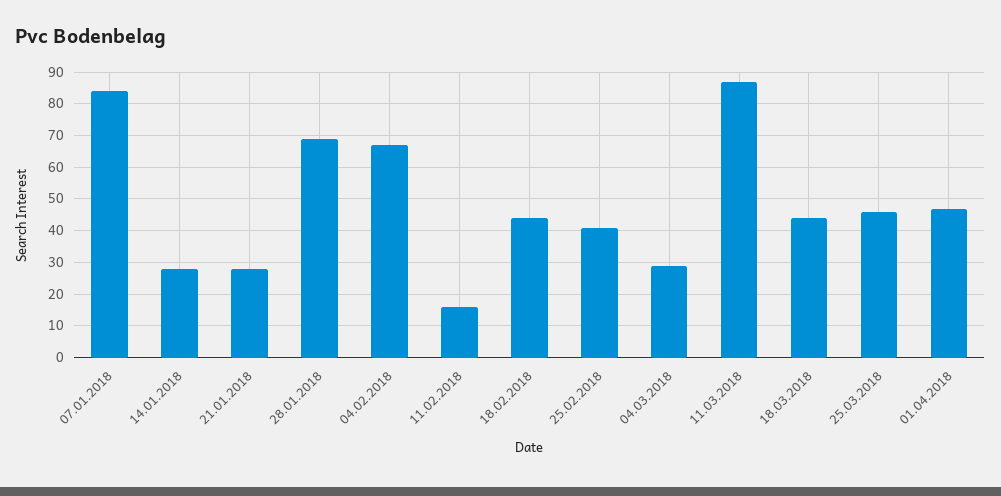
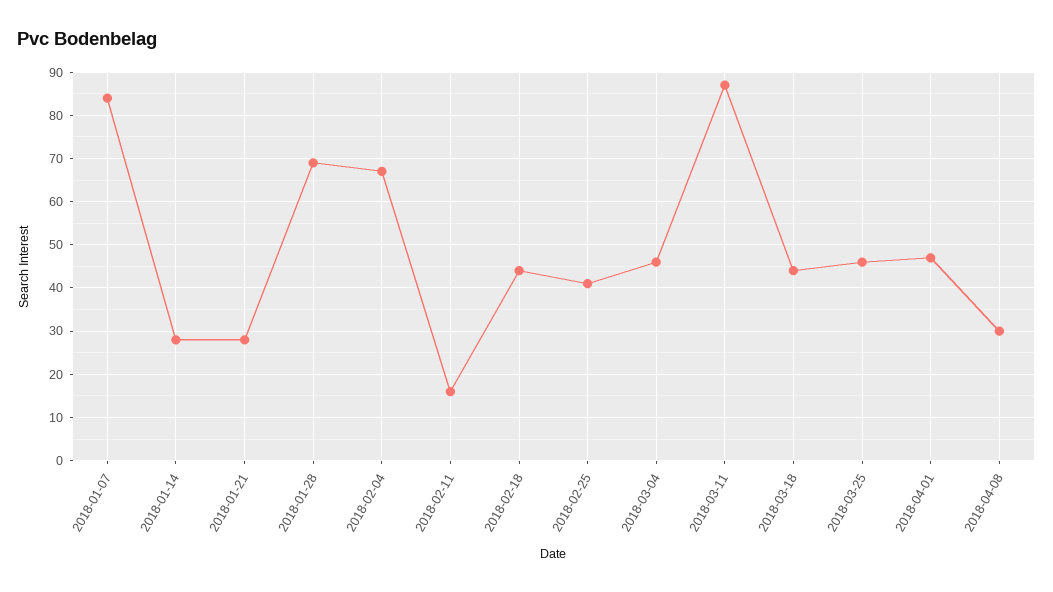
04.03.2018: 30 -> 45
2018-04-08: none -> 30

